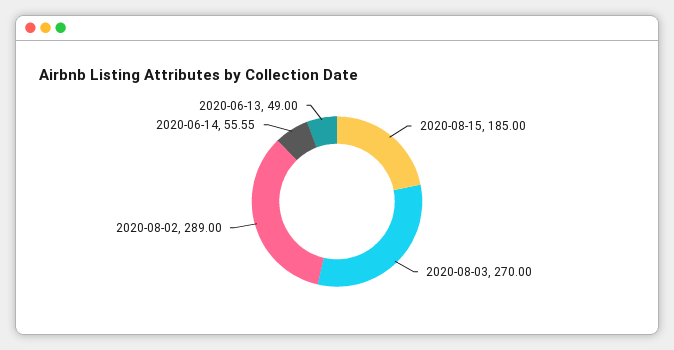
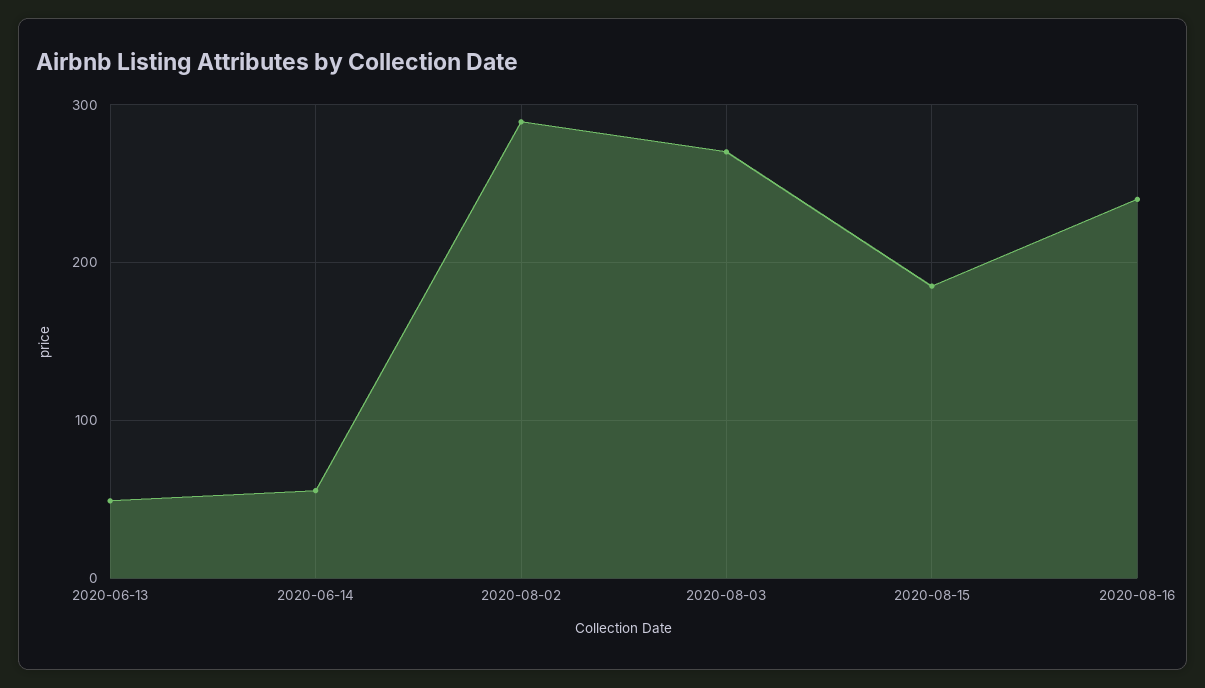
2020-08-16: none -> 240

